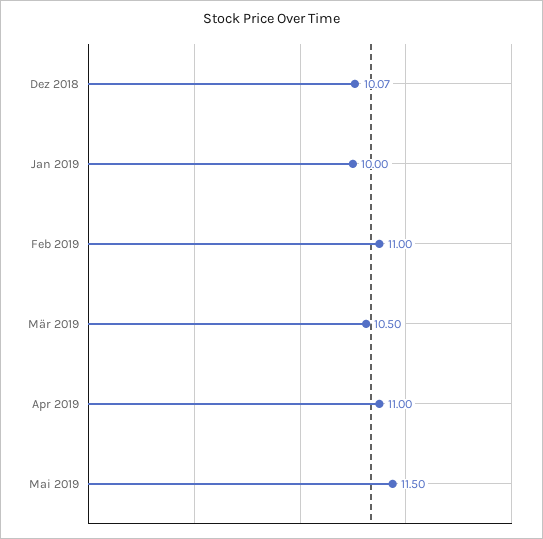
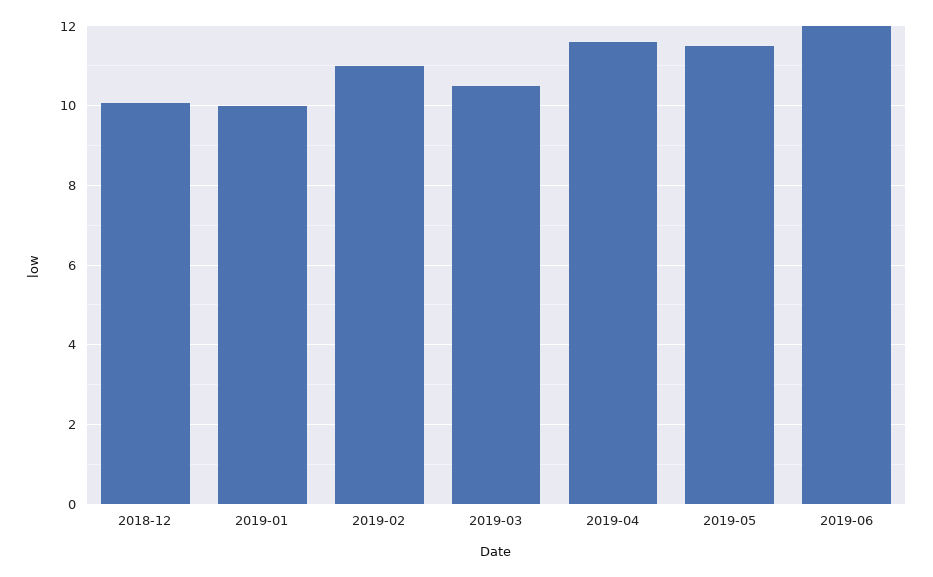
Apr 2019: 11 -> 11.6
2019-06: none -> 12

